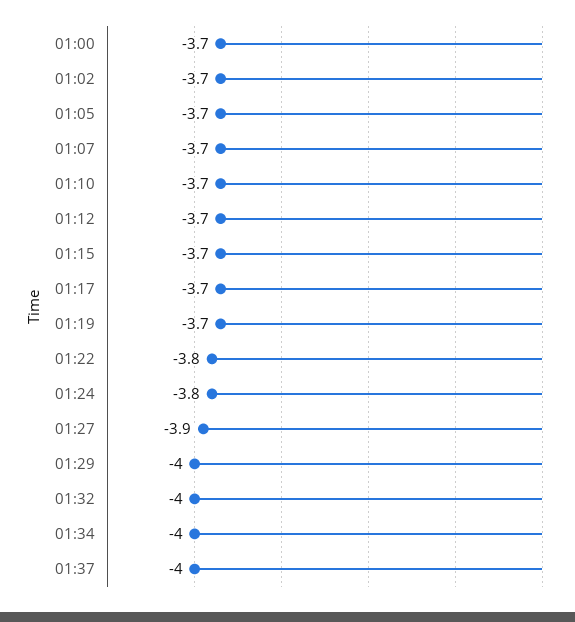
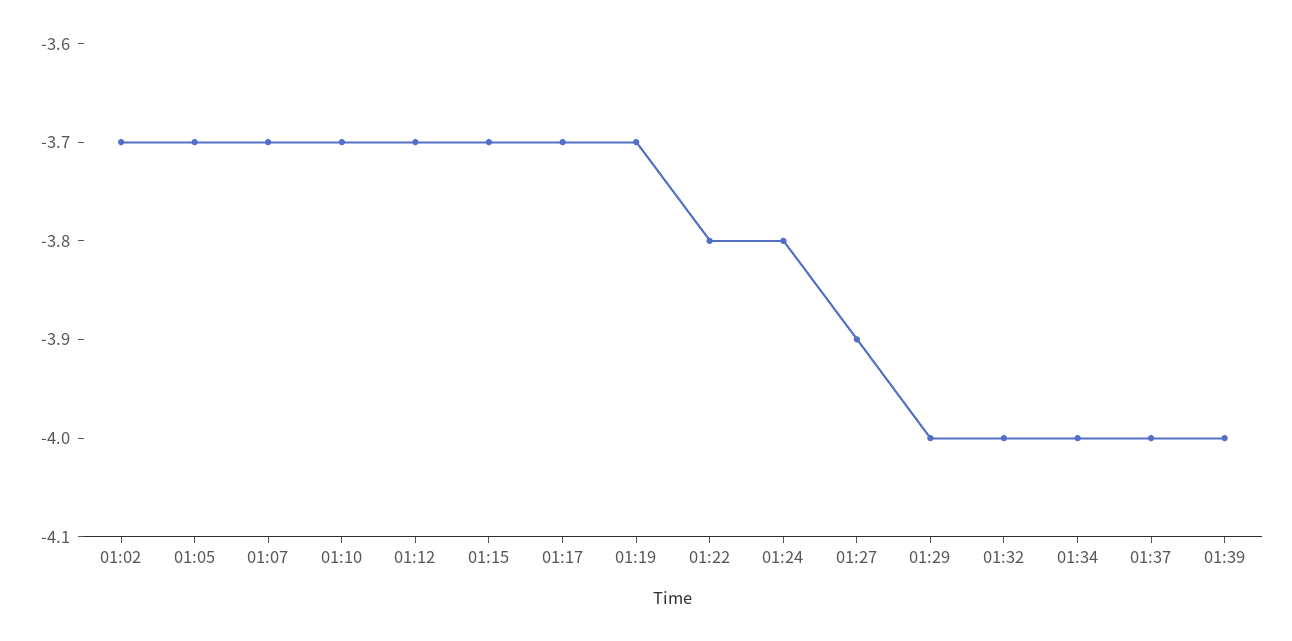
01:00: -3.7 -> none
01:39: none -> -4

